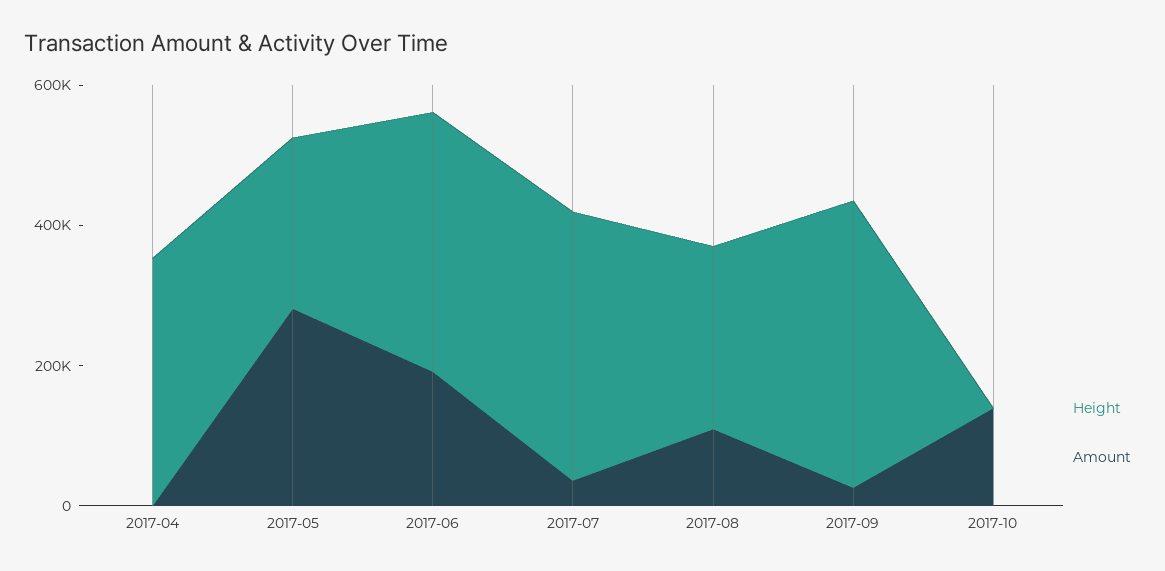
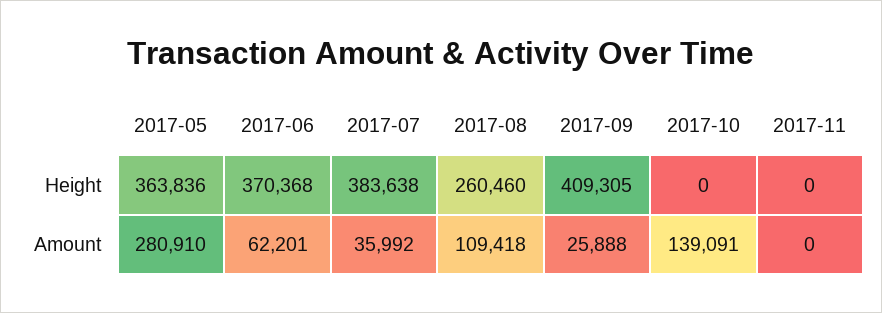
Height, 2017-04: 350000 -> none
Amount, 2017-04: 0 -> none
Height, 2017-05: 250000 -> 363836
Amount, 2017-06: 200000 -> 62201
Height, 2017-11: none -> 0
Amount, 2017-11: none -> 0

